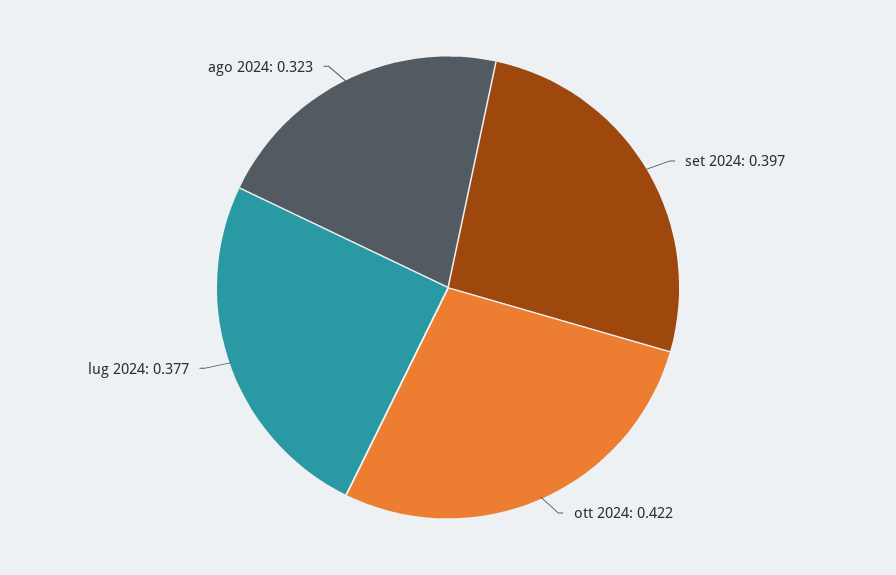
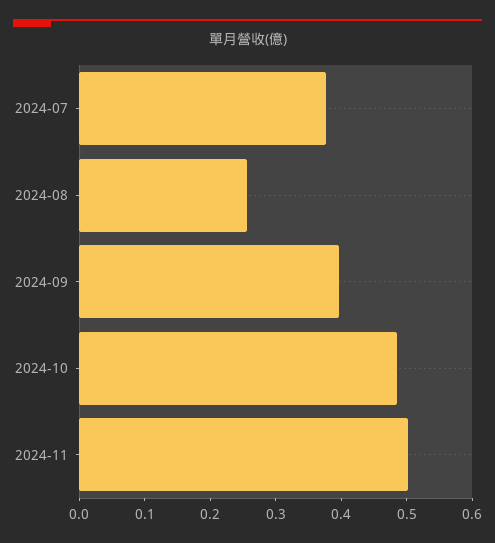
ott 2024: 0.422 -> 0.48
ago 2024: 0.323 -> 0.26
2024-11: none -> 0.5

